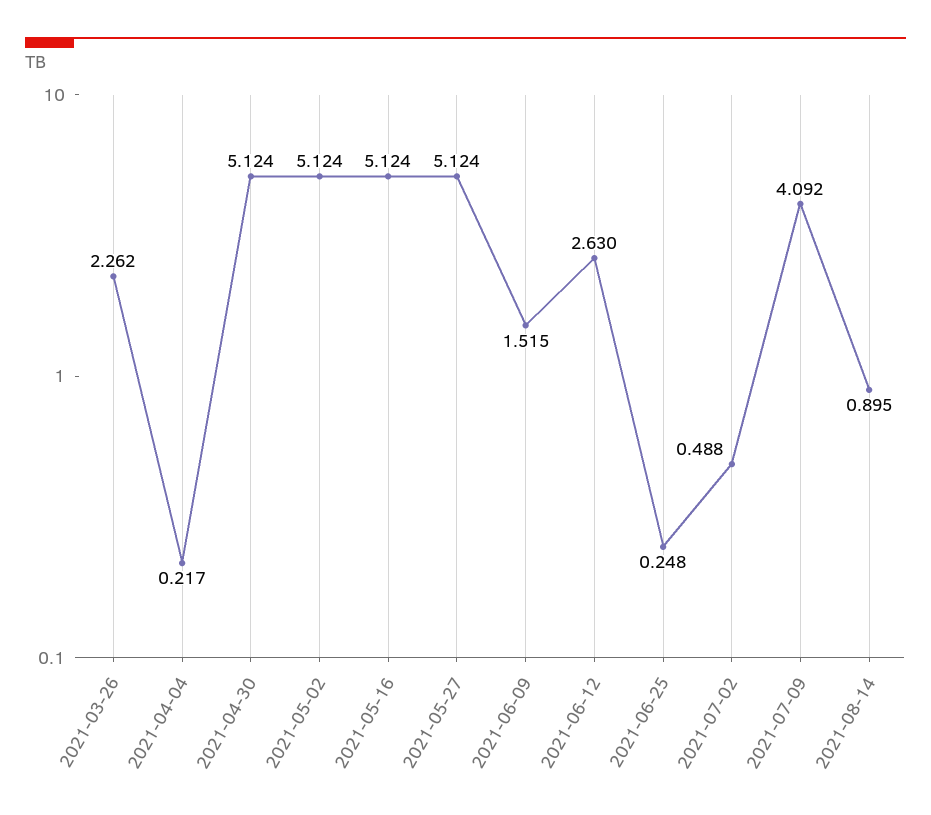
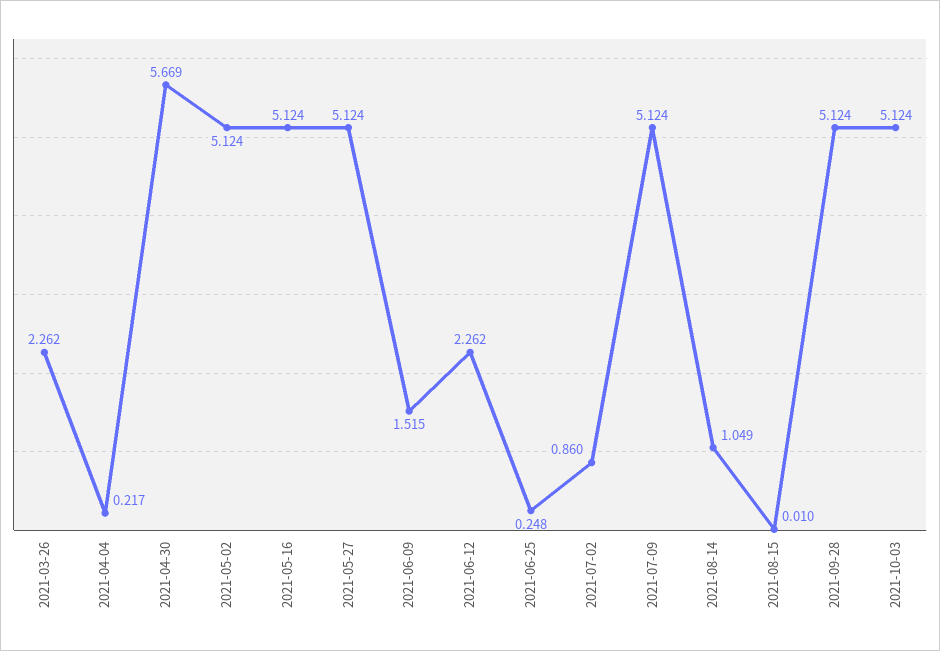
2021-04-30: 5.124 -> 5.669
2021-06-12: 2.63 -> 2.262
2021-07-02: 0.488 -> 0.86
2021-07-09: 4.092 -> 5.124
2021-08-14: 0.895 -> 1.049
2021-08-15: none -> 0.01
2021-09-28: none -> 5.124
2021-10-03: none -> 5.124

